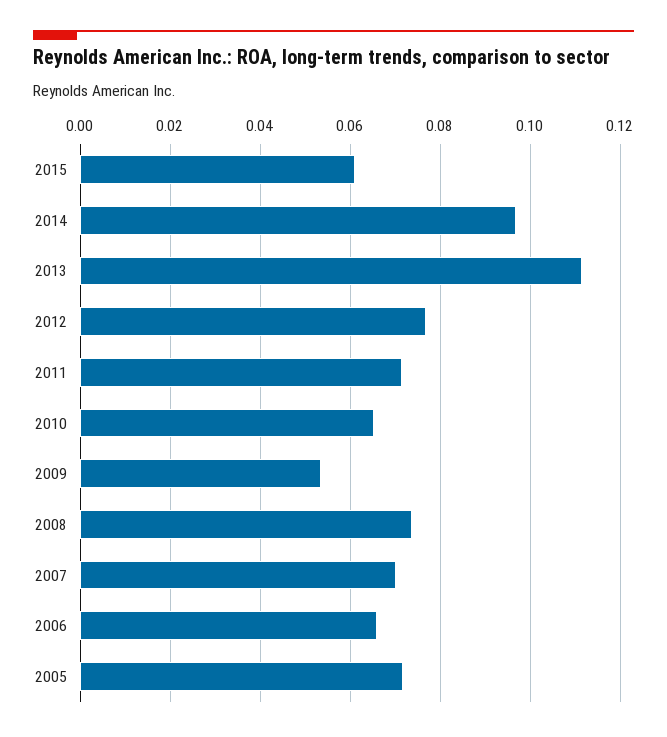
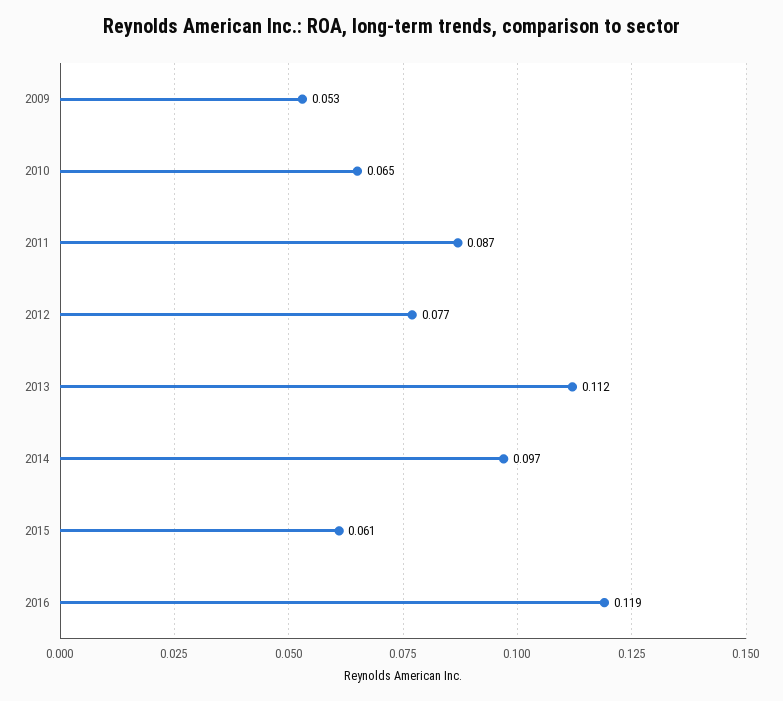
2011: 0.072 -> 0.087
2008: 0.074 -> none
2007: 0.07 -> none
2006: 0.066 -> none
2005: 0.072 -> none
2016: none -> 0.119

